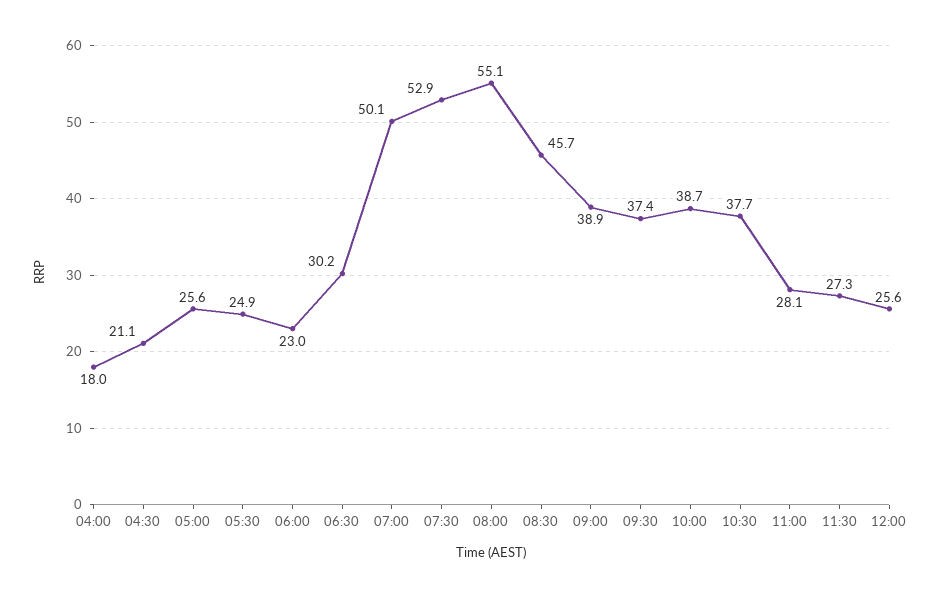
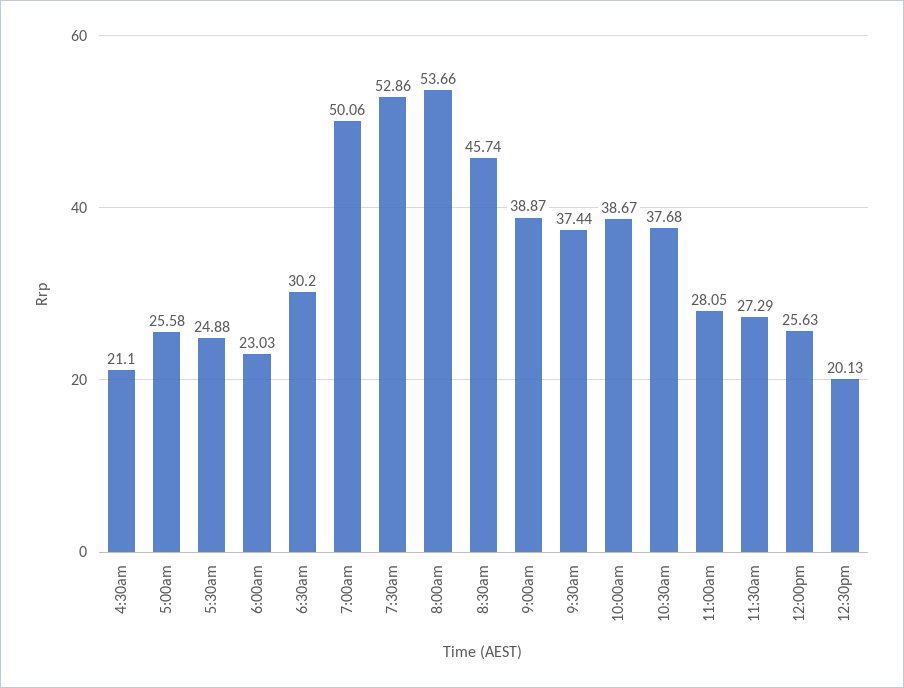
04:00: 18 -> none
08:00: 55.1 -> 53.66
12:30pm: none -> 20.13

